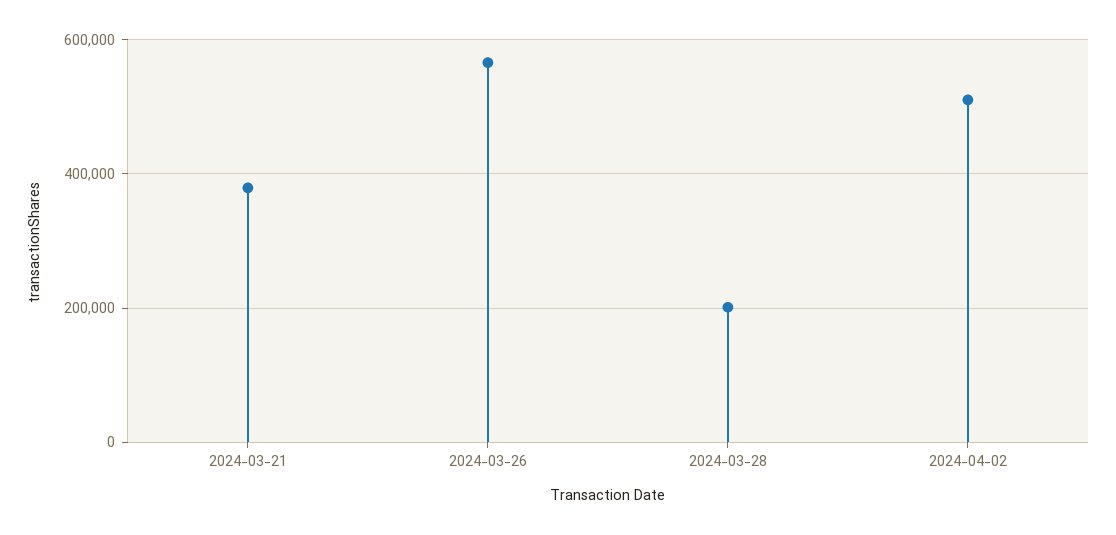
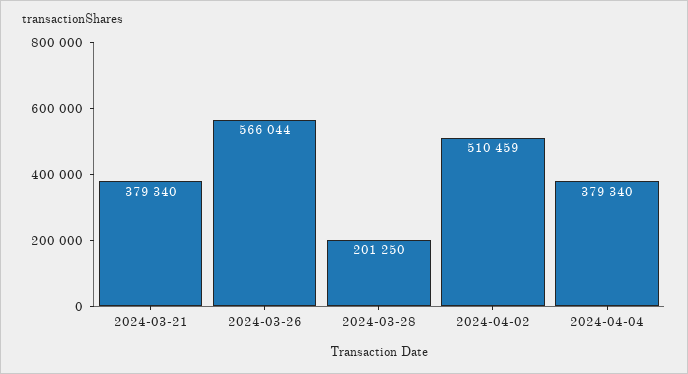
2024-04-04: none -> 379340

